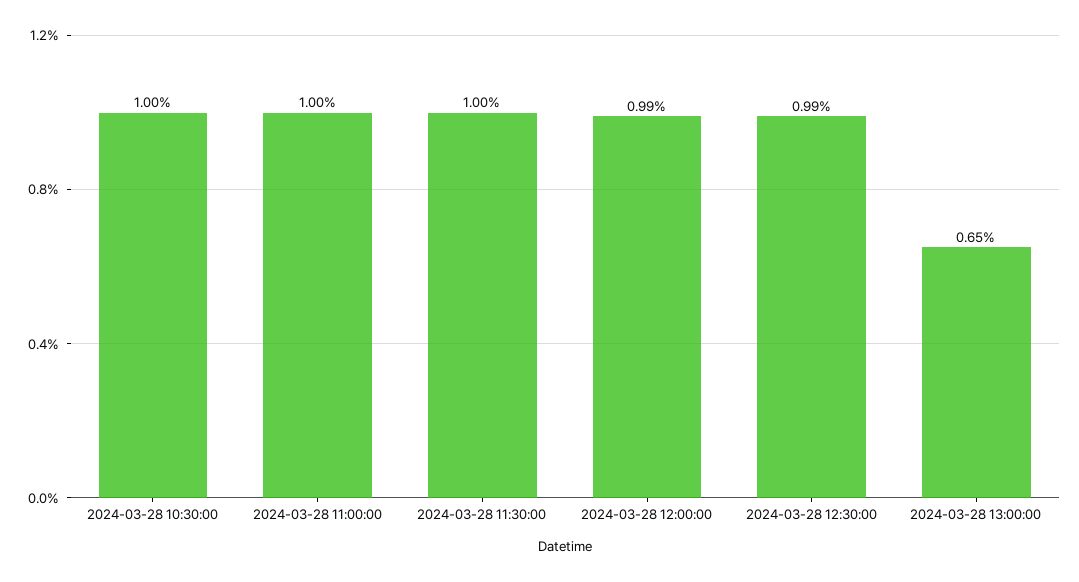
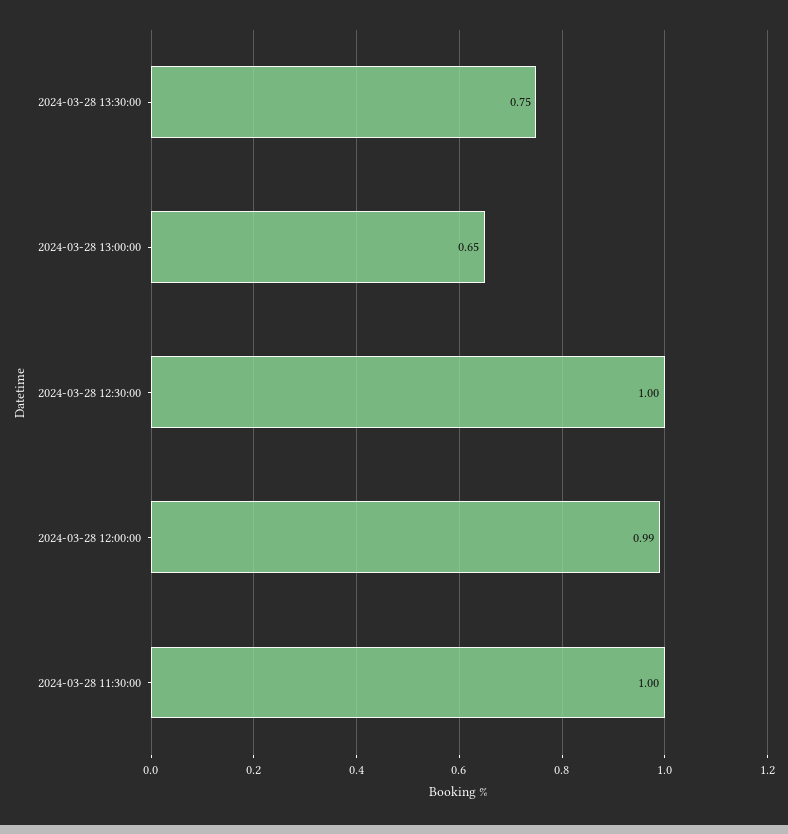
2024-03-28 10:30:00: 1 -> none
2024-03-28 11:00:00: 1 -> none
2024-03-28 12:30:00: 0.99 -> 1
2024-03-28 13:30:00: none -> 0.75

